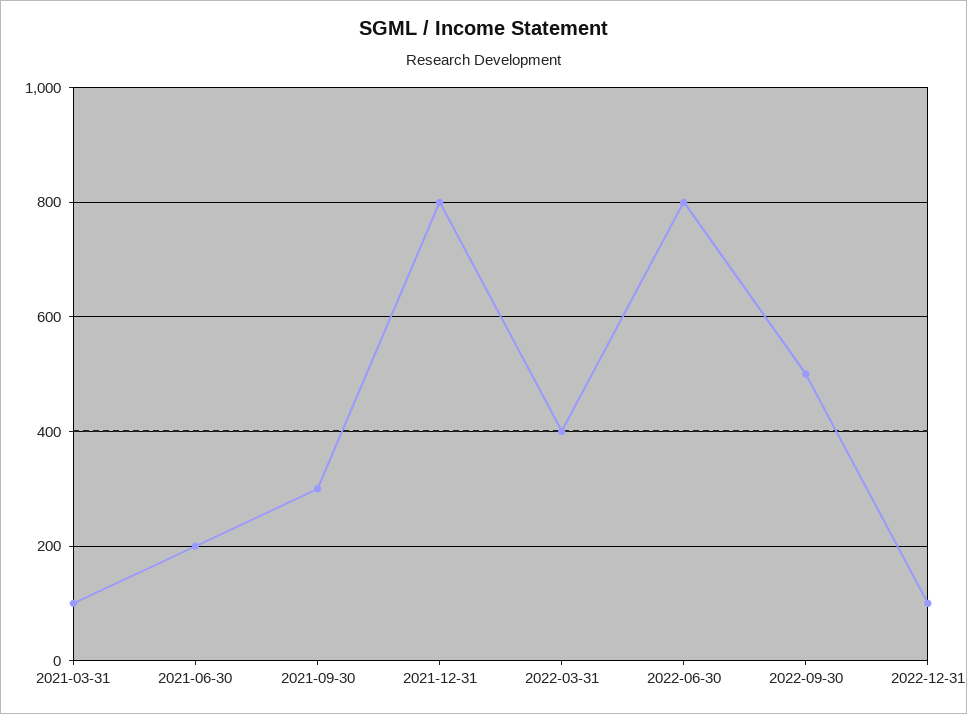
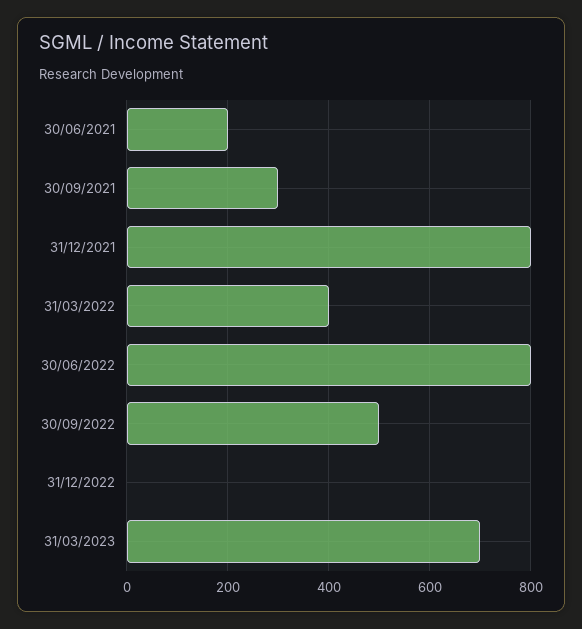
2021-03-31: 100 -> none
2022-12-31: 100 -> 0
31/03/2023: none -> 700

